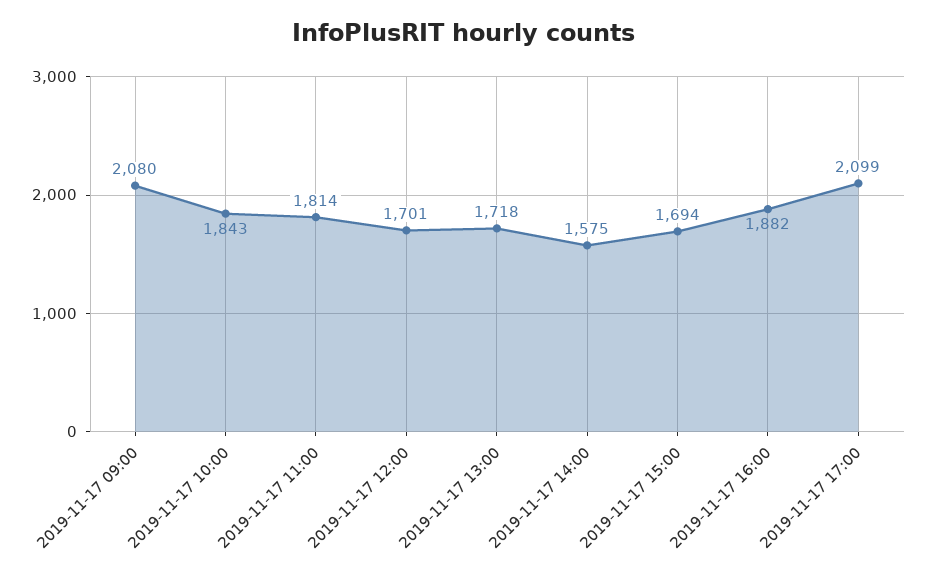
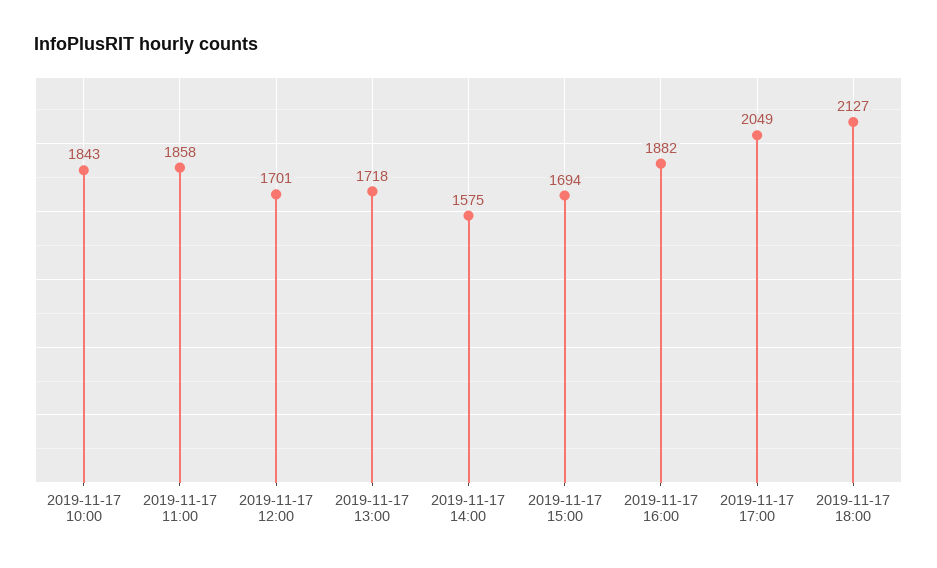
2019-11-17 09:00: 2080 -> none
2019-11-17 11:00: 1814 -> 1858
2019-11-17 17:00: 2099 -> 2049
2019-11-17 18:00: none -> 2127

